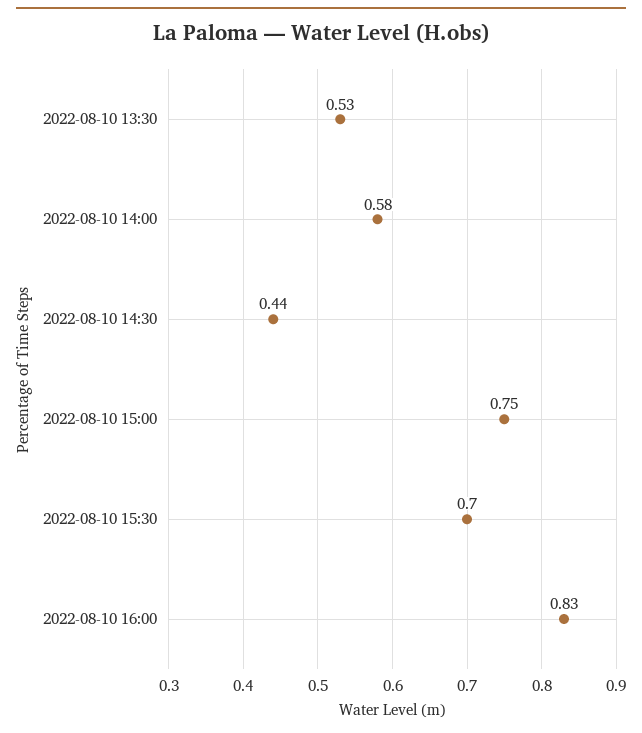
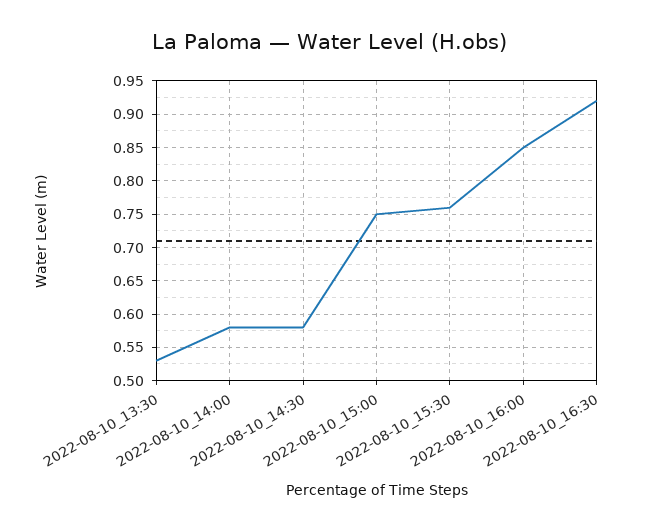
2022-08-10 14:30: 0.44 -> 0.58
2022-08-10 15:30: 0.7 -> 0.76
2022-08-10 16:00: 0.83 -> 0.85
2022-08-10_16:30: none -> 0.92

